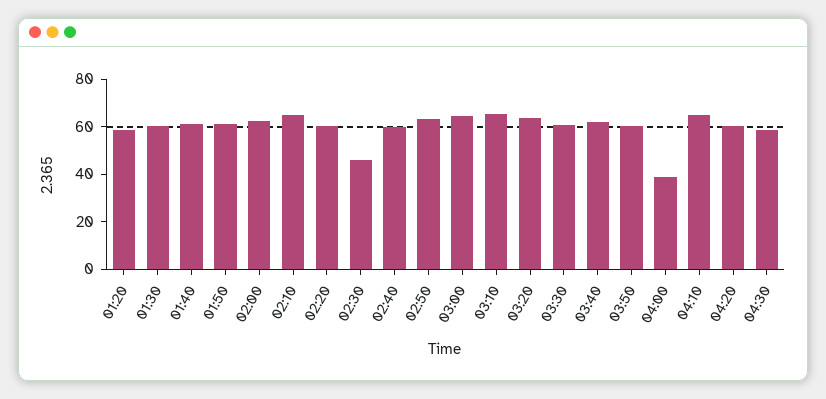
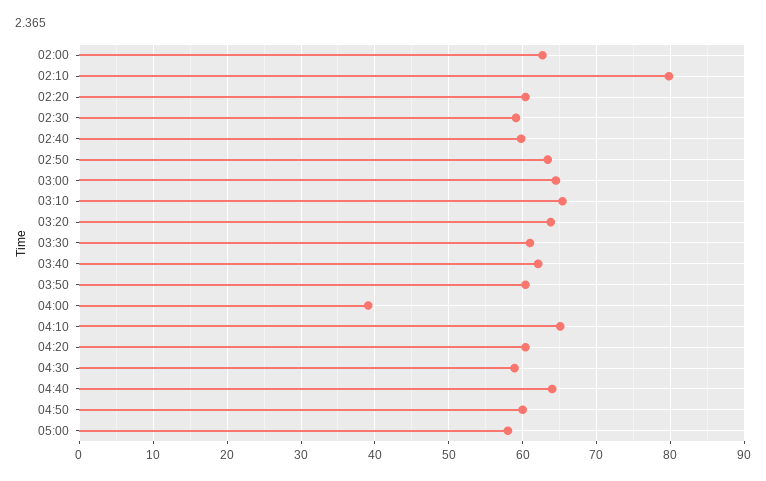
01:20: 60 -> none
01:30: 60 -> none
01:40: 60 -> none
01:50: 60 -> none
02:10: 65 -> 80
02:30: 45 -> 59
04:40: none -> 64
04:50: none -> 60
05:00: none -> 58

